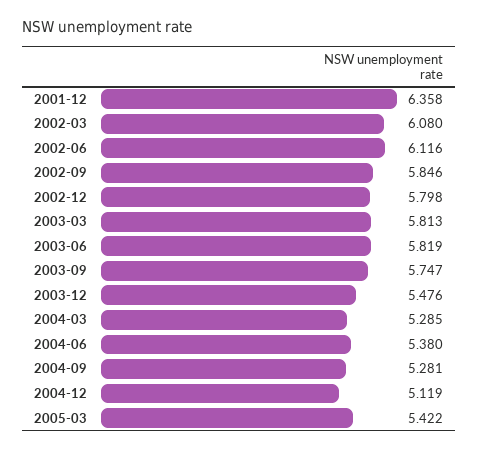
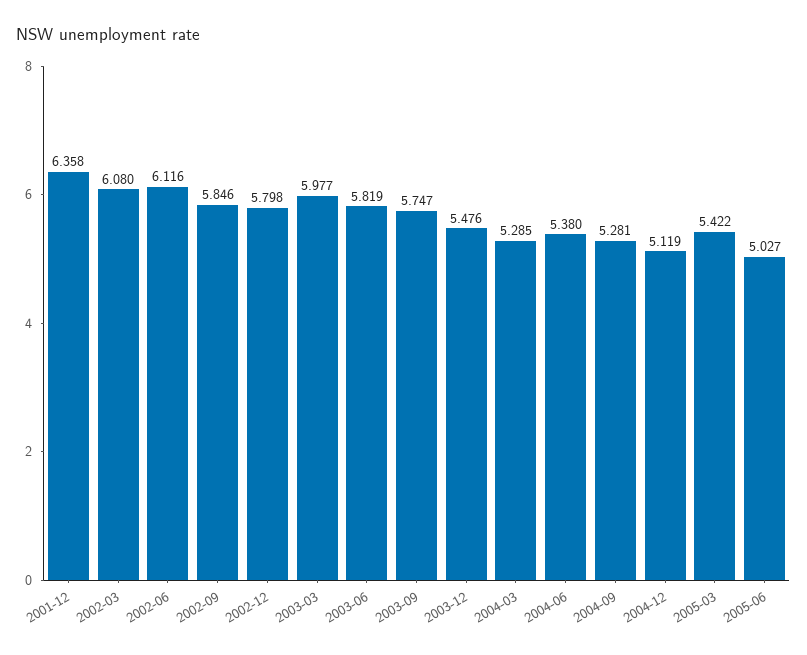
2003-03: 5.813 -> 5.977
2005-06: none -> 5.027

